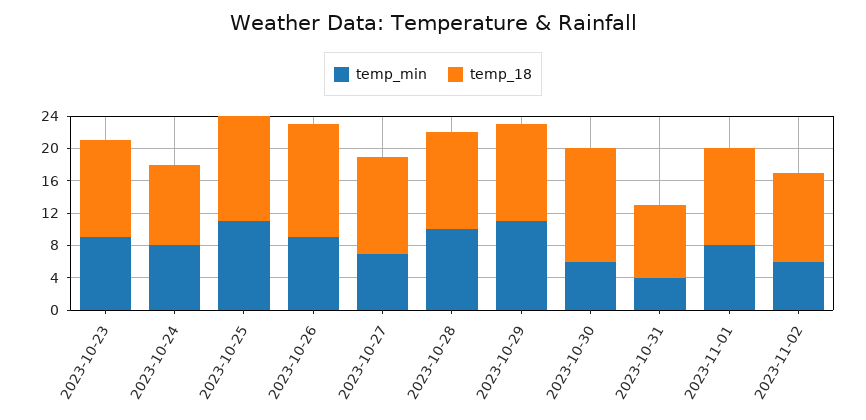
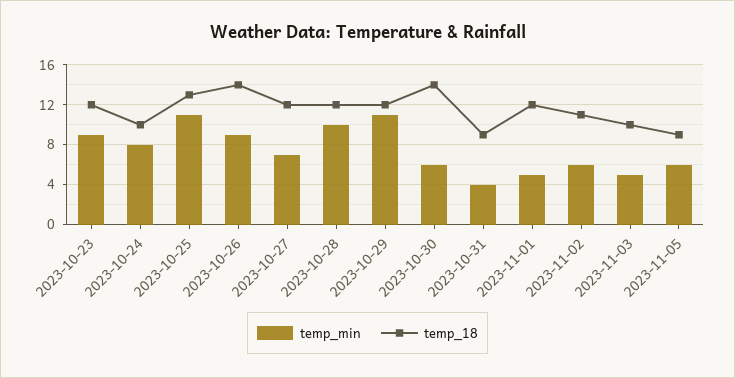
temp_min, 2023-11-01: 8 -> 5
temp_min, 2023-11-03: none -> 5
temp_18, 2023-11-03: none -> 10
temp_min, 2023-11-05: none -> 6
temp_18, 2023-11-05: none -> 9

